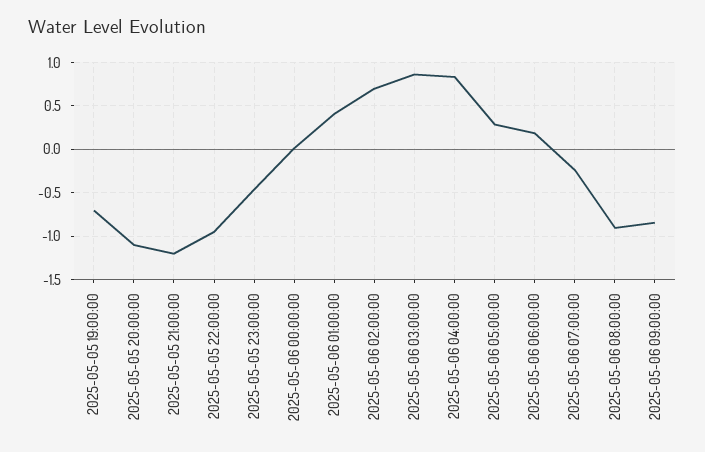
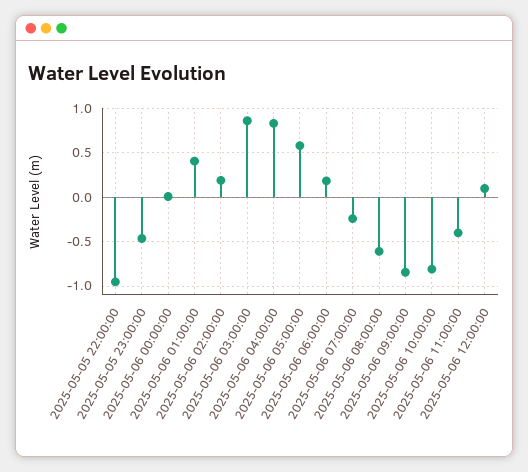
2025-05-05 19:00:00: -0.7 -> none
2025-05-05 20:00:00: -1.1 -> none
2025-05-05 21:00:00: -1.2 -> none
2025-05-06 02:00:00: 0.7 -> 0.2
2025-05-06 05:00:00: 0.3 -> 0.6
2025-05-06 08:00:00: -0.9 -> -0.6
2025-05-06 10:00:00: none -> -0.8
2025-05-06 11:00:00: none -> -0.4
2025-05-06 12:00:00: none -> 0.1

